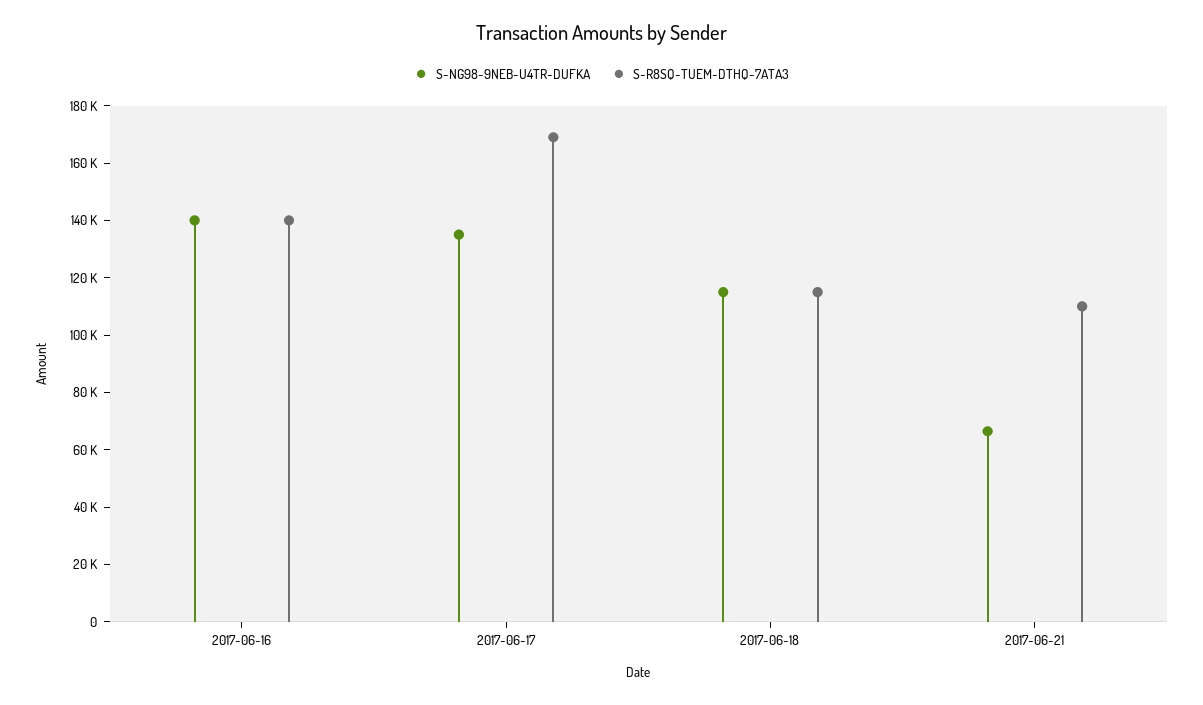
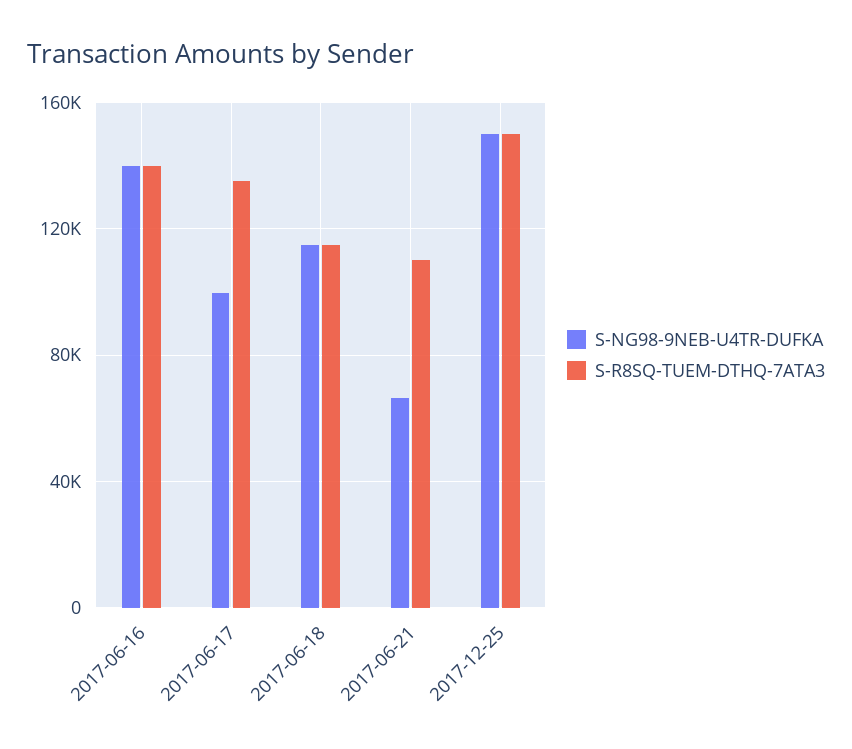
S-NG98-9NEB-U4TR-DUFKA, 2017-06-17: 135000 -> 100000
S-R8SQ-TUEM-DTHQ-7ATA3, 2017-06-17: 170000 -> 135000
S-NG98-9NEB-U4TR-DUFKA, 2017-12-25: none -> 150000
S-R8SQ-TUEM-DTHQ-7ATA3, 2017-12-25: none -> 150000

